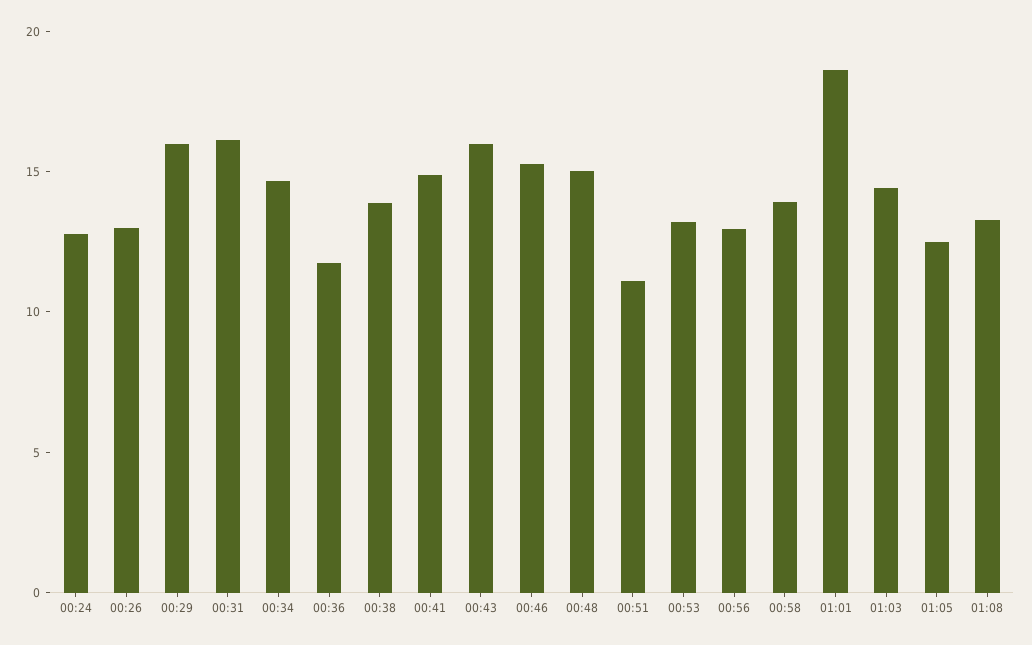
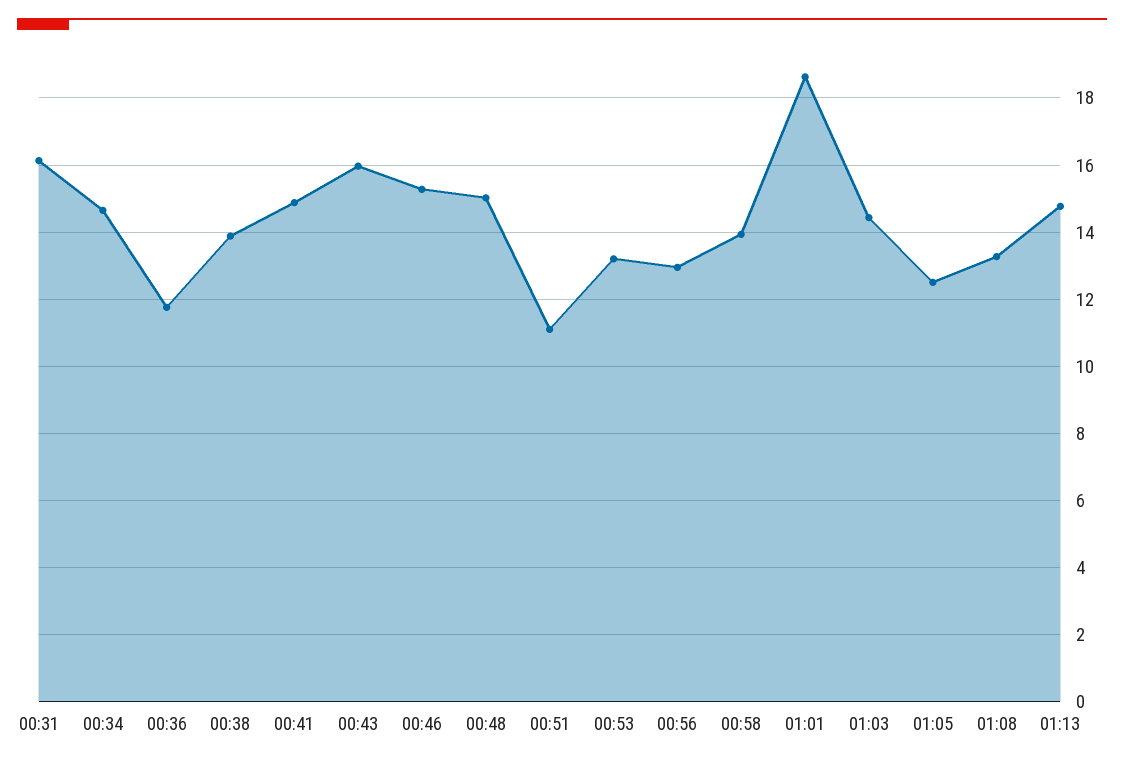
00:24: 13 -> none
00:26: 13 -> none
00:29: 16 -> none
01:13: none -> 14.8

